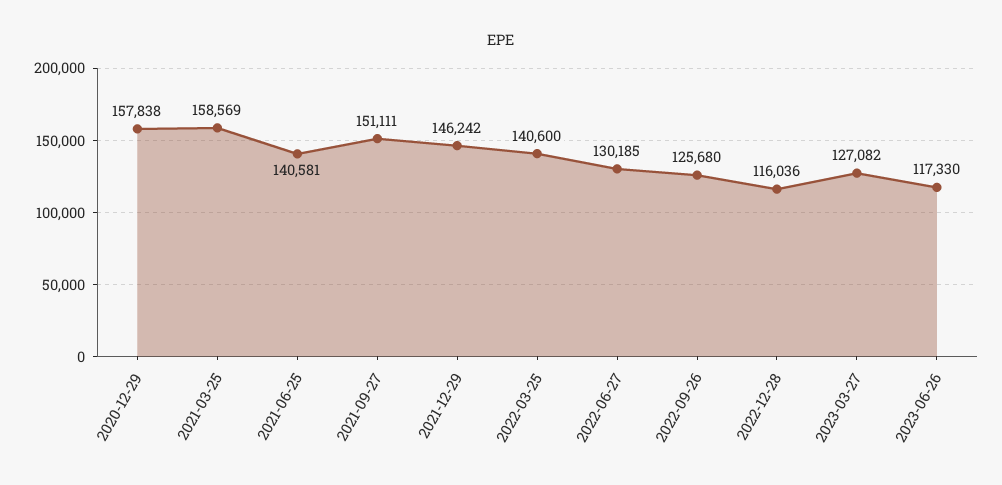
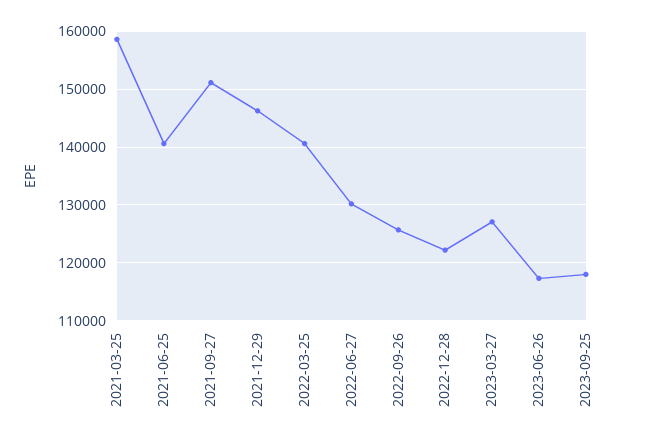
2020-12-29: 157838 -> none
2022-12-28: 116036 -> 122000
2023-09-25: none -> 118000

